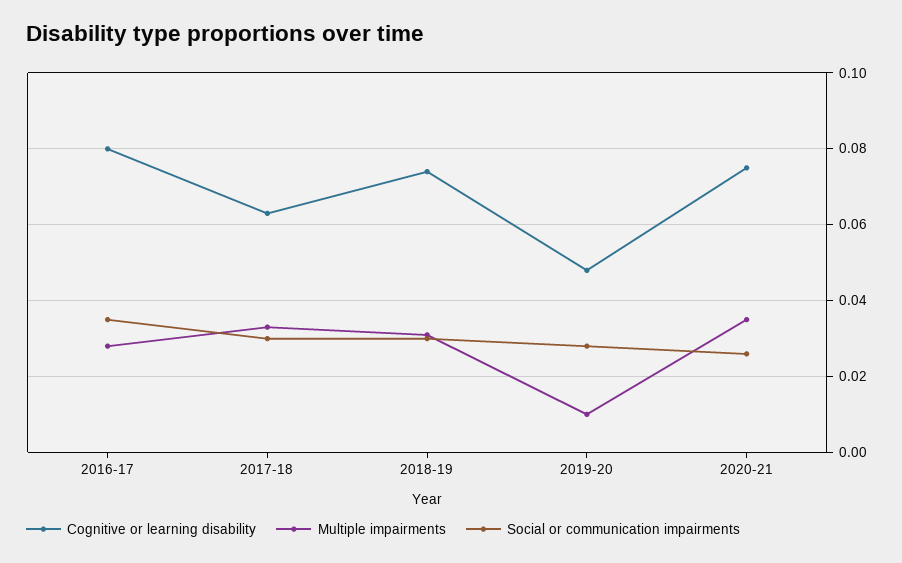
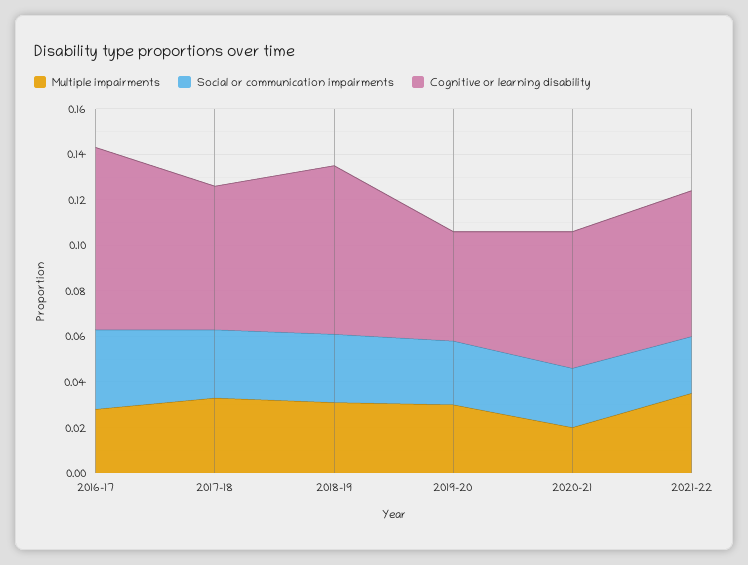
Multiple impairments, 2019-20: 0.01 -> 0.03
Cognitive or learning disability, 2020-21: 0.075 -> 0.06
Multiple impairments, 2020-21: 0.035 -> 0.02
Multiple impairments, 2021-22: none -> 0.035
Social or communication impairments, 2021-22: none -> 0.025
Cognitive or learning disability, 2021-22: none -> 0.065

